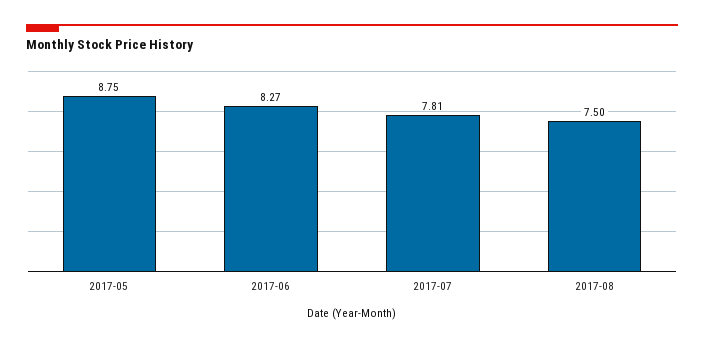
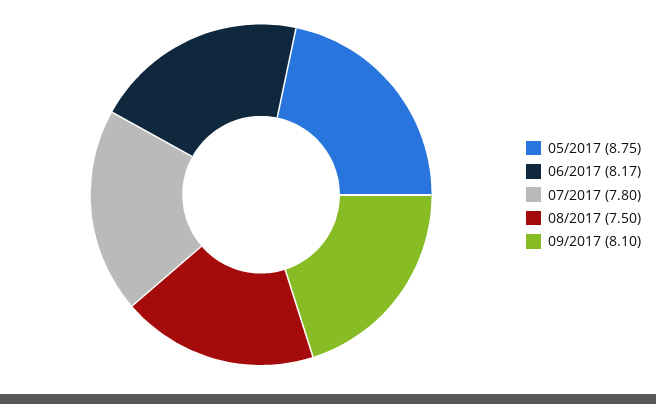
2017-06: 8.27 -> 8.17
2017-07: 7.81 -> 7.8
09/2017: none -> 8.1

